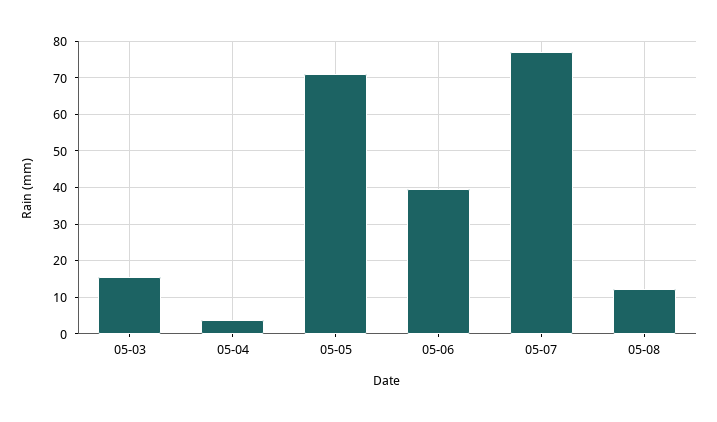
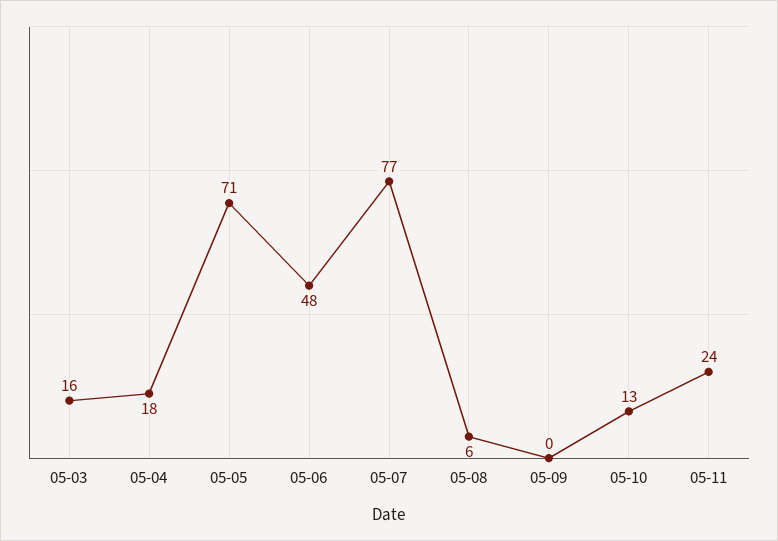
05-04: 4 -> 18
05-06: 40 -> 48
05-08: 12 -> 6
05-09: none -> 0
05-10: none -> 13
05-11: none -> 24

